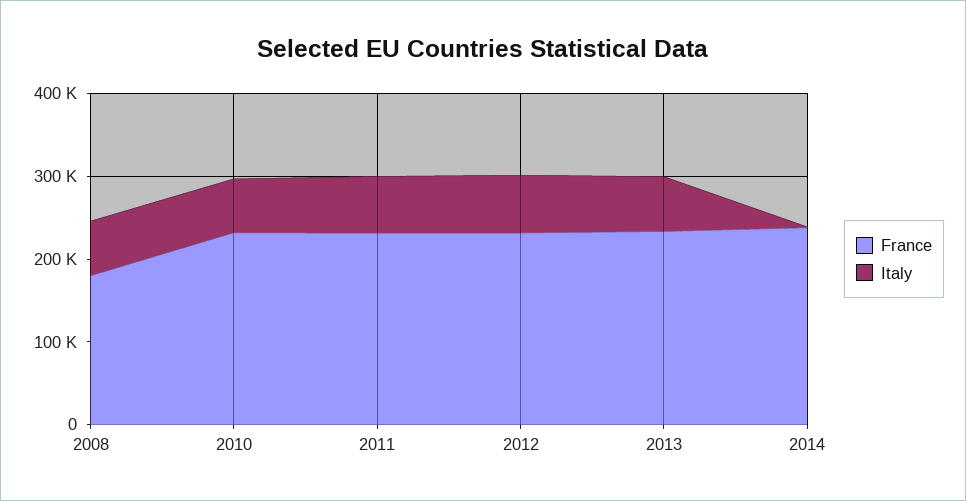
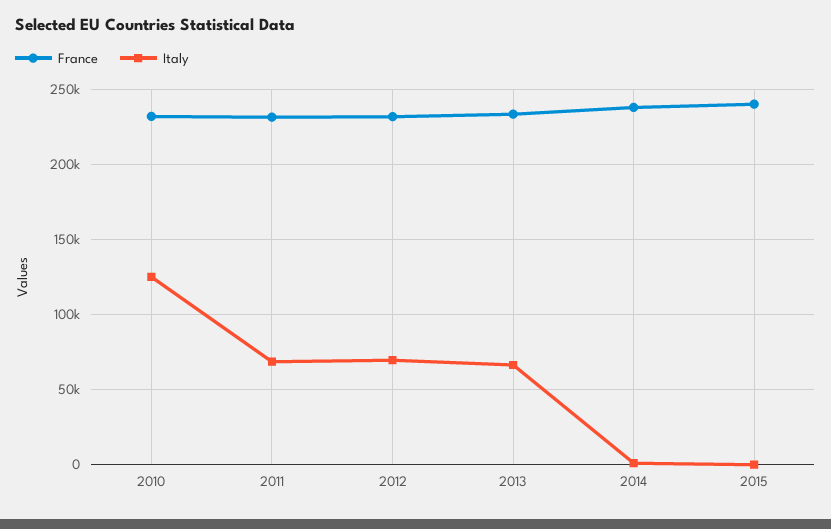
France, 2008: 180000 -> none
Italy, 2008: 60000 -> none
Italy, 2010: 60000 -> 125000
France, 2015: none -> 240000
Italy, 2015: none -> 0

